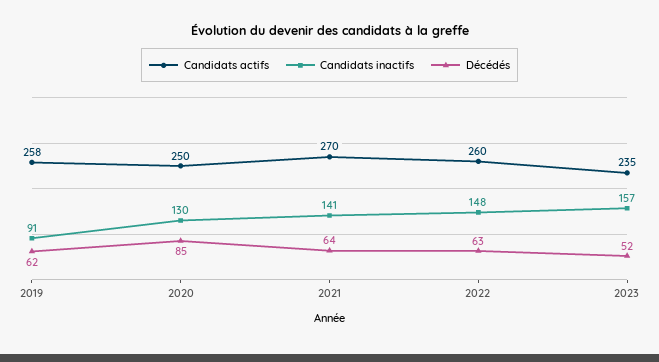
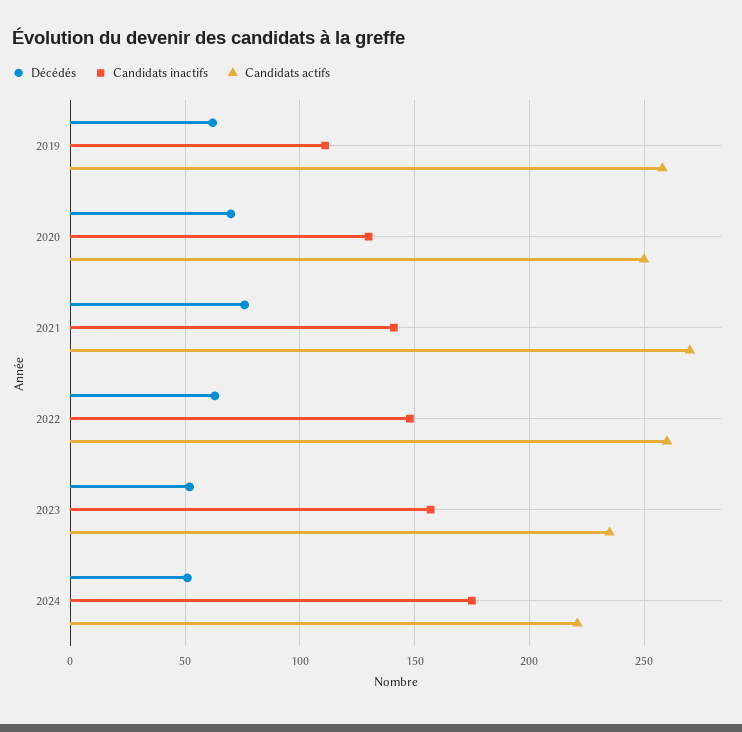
Candidats inactifs, 2019: 91 -> 110
Décédés, 2020: 85 -> 70
Décédés, 2021: 64 -> 75
Décédés, 2024: none -> 50
Candidats inactifs, 2024: none -> 175
Candidats actifs, 2024: none -> 220

